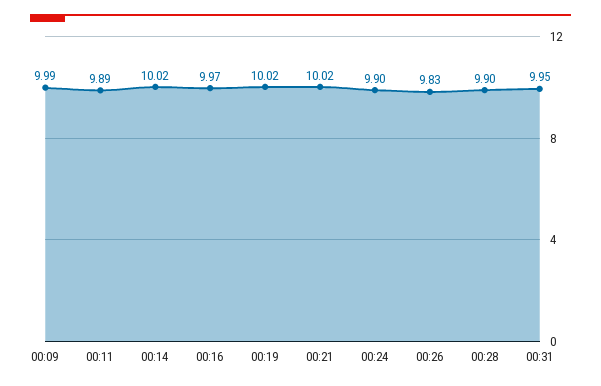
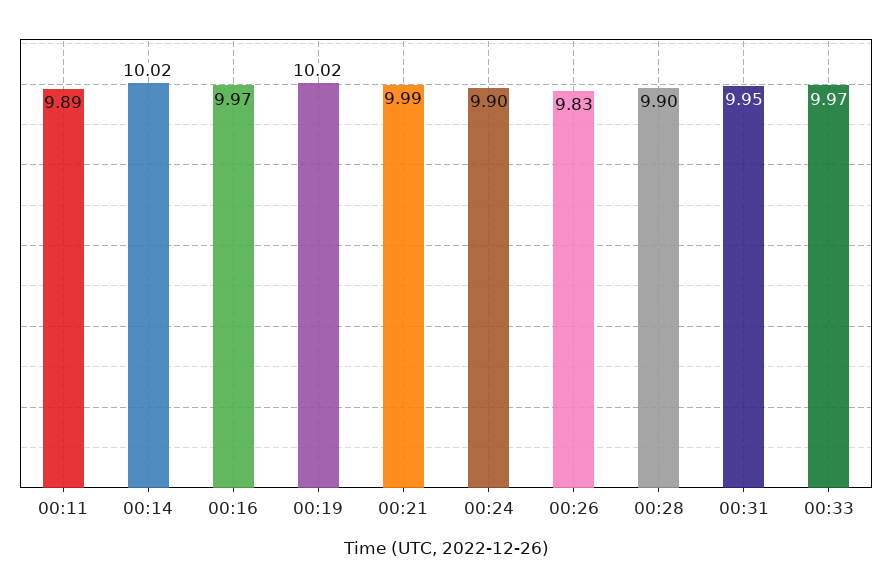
00:09: 9.99 -> none
00:21: 10.02 -> 9.99
00:33: none -> 9.97

